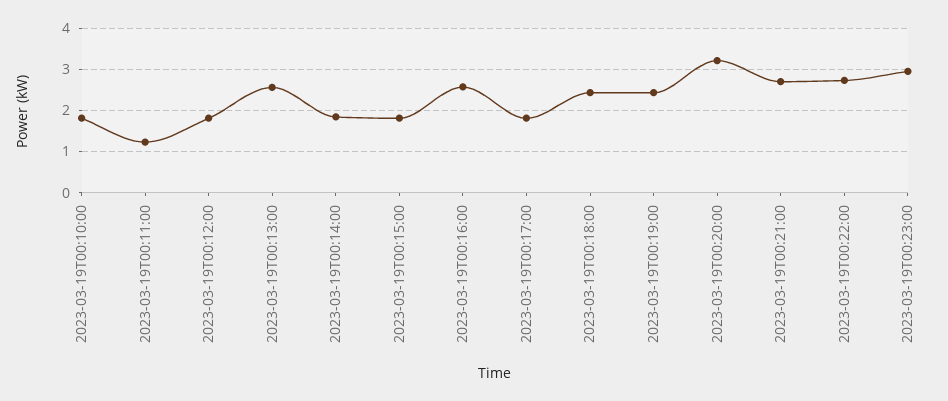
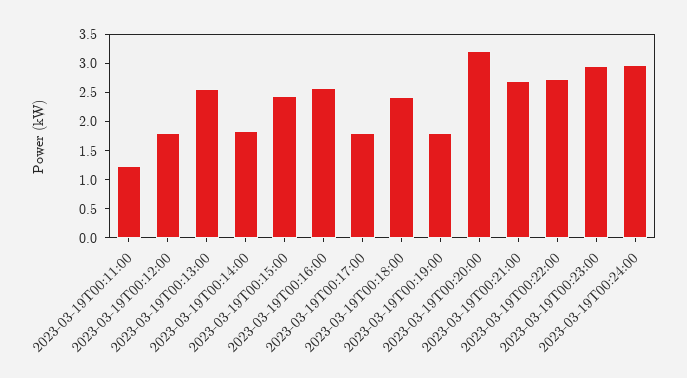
2023-03-19T00:10:00: 1.8 -> none
2023-03-19T00:15:00: 1.8 -> 2.5
2023-03-19T00:19:00: 2.4 -> 1.75
2023-03-19T00:24:00: none -> 3

